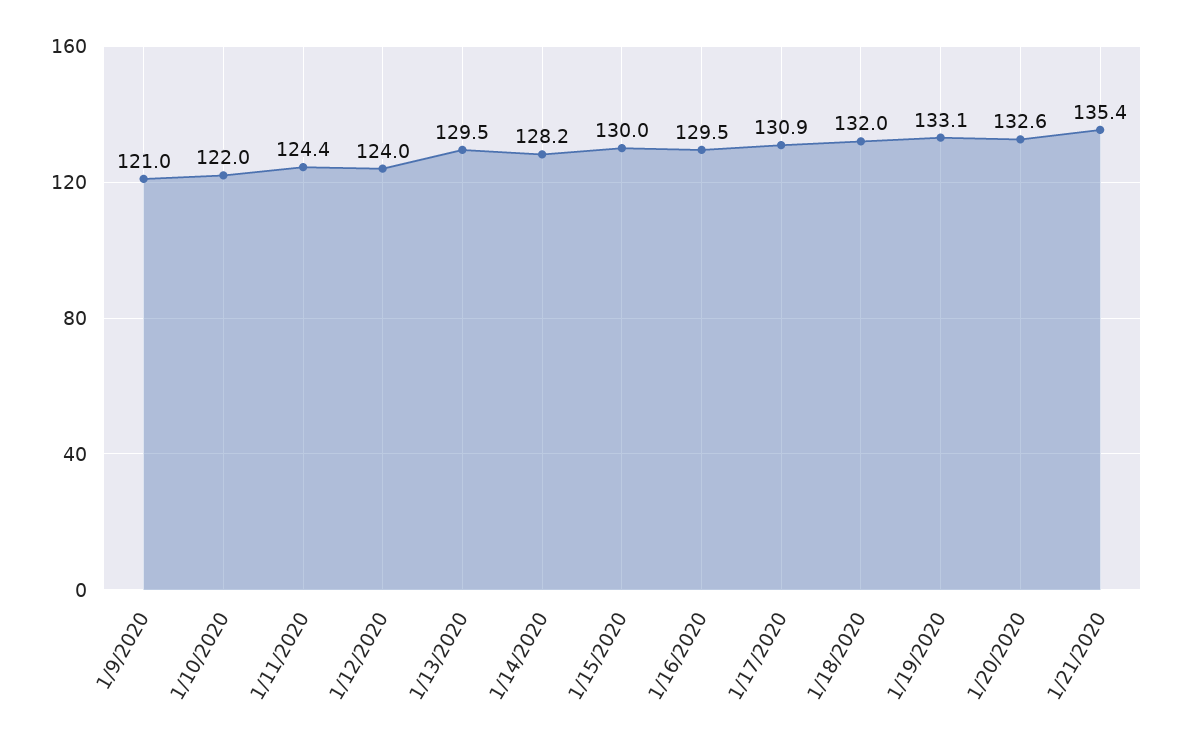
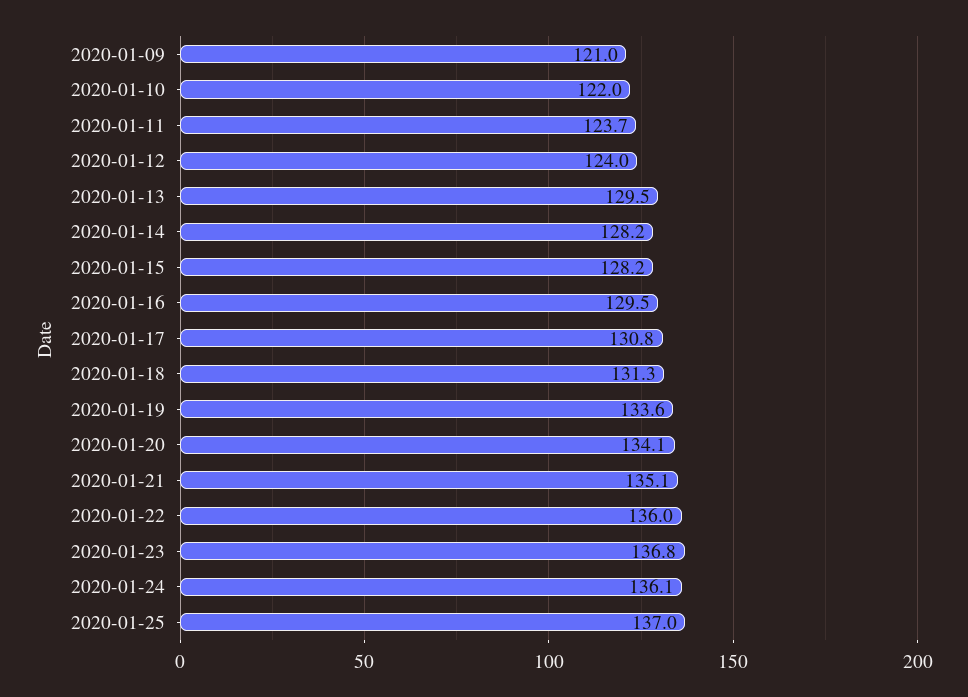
1/11/2020: 124.4 -> 123.7
1/15/2020: 130 -> 128.2
1/17/2020: 130.9 -> 130.8
1/18/2020: 132 -> 131.3
1/19/2020: 133.1 -> 133.6
1/20/2020: 132.6 -> 134.1
1/21/2020: 135.4 -> 135.1
2020-01-22: none -> 136
2020-01-23: none -> 136.8
2020-01-24: none -> 136.1
2020-01-25: none -> 137

